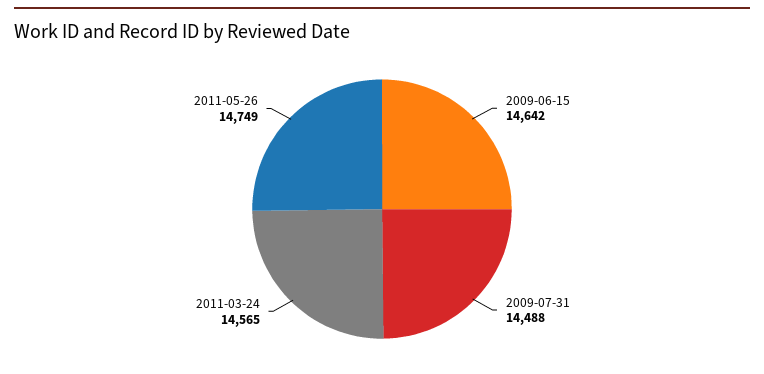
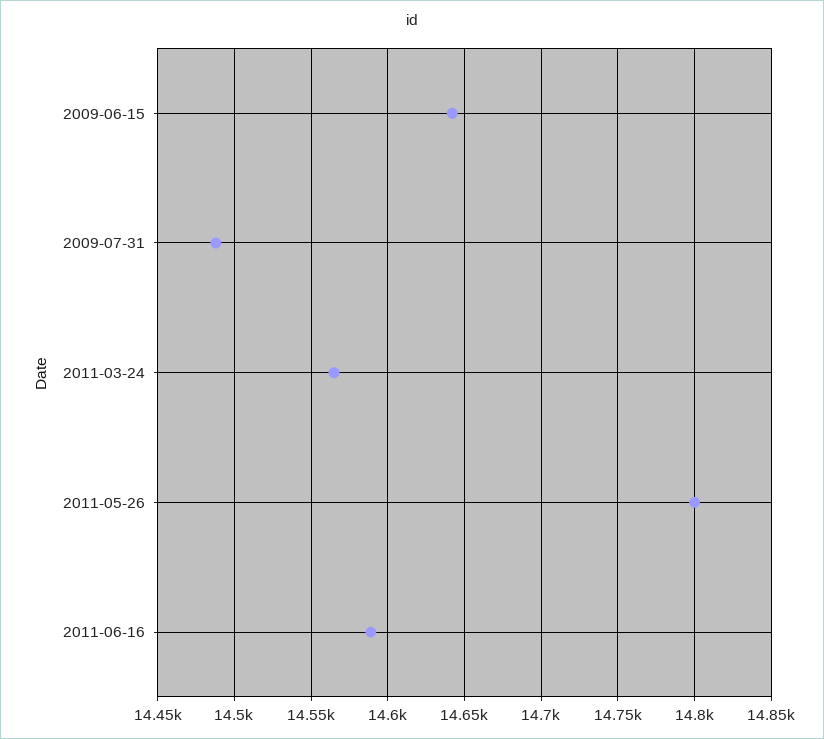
2011-05-26: 14749 -> 14800
2011-06-16: none -> 14590

